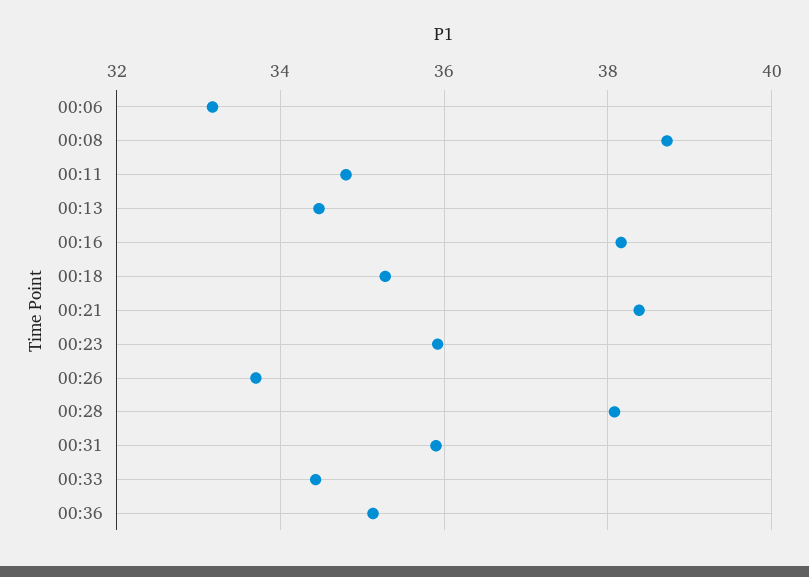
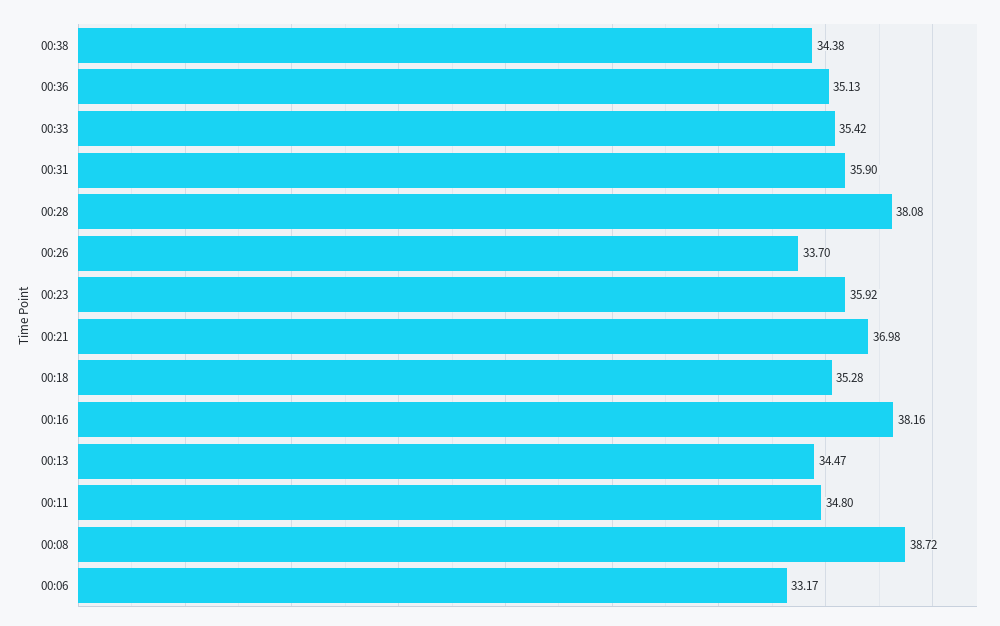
00:21: 38.4 -> 36.98
00:33: 34.4 -> 35.42
00:38: none -> 34.38

